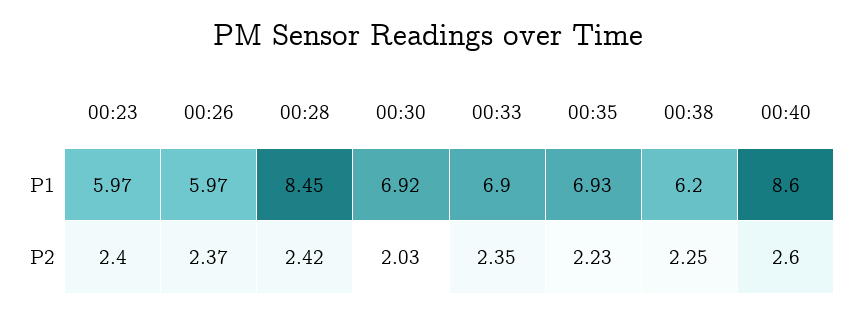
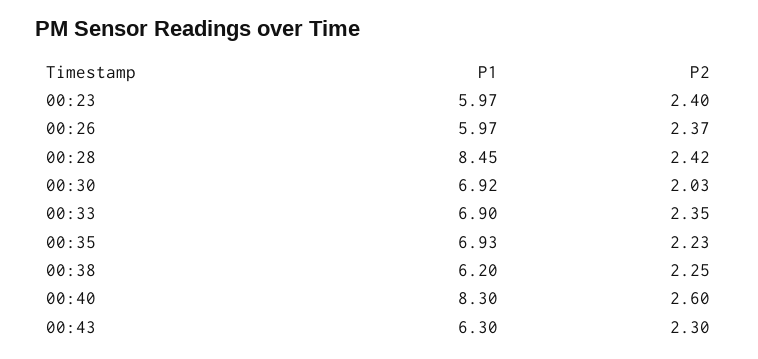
00:40, P1: 8.6 -> 8.3
00:43, P1: none -> 6.3
00:43, P2: none -> 2.3

